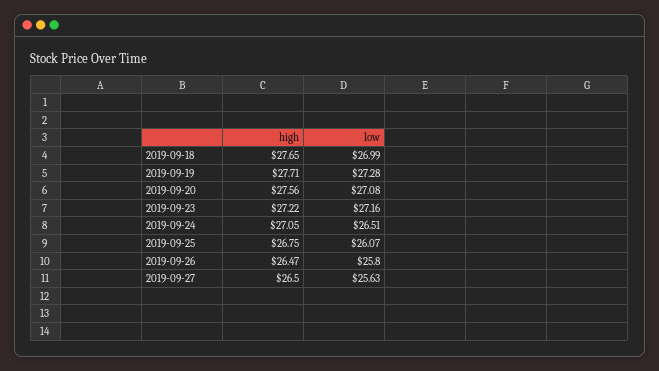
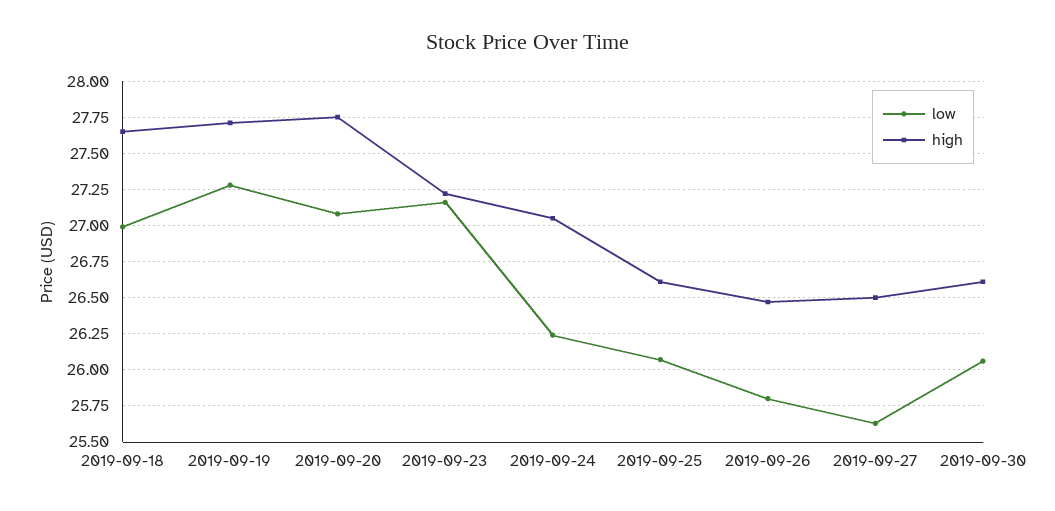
high, 2019-09-20: 27.56 -> 27.75
low, 2019-09-24: 26.51 -> 26.25
high, 2019-09-25: 26.75 -> 26.6
low, 2019-09-30: none -> 26.05
high, 2019-09-30: none -> 26.6

